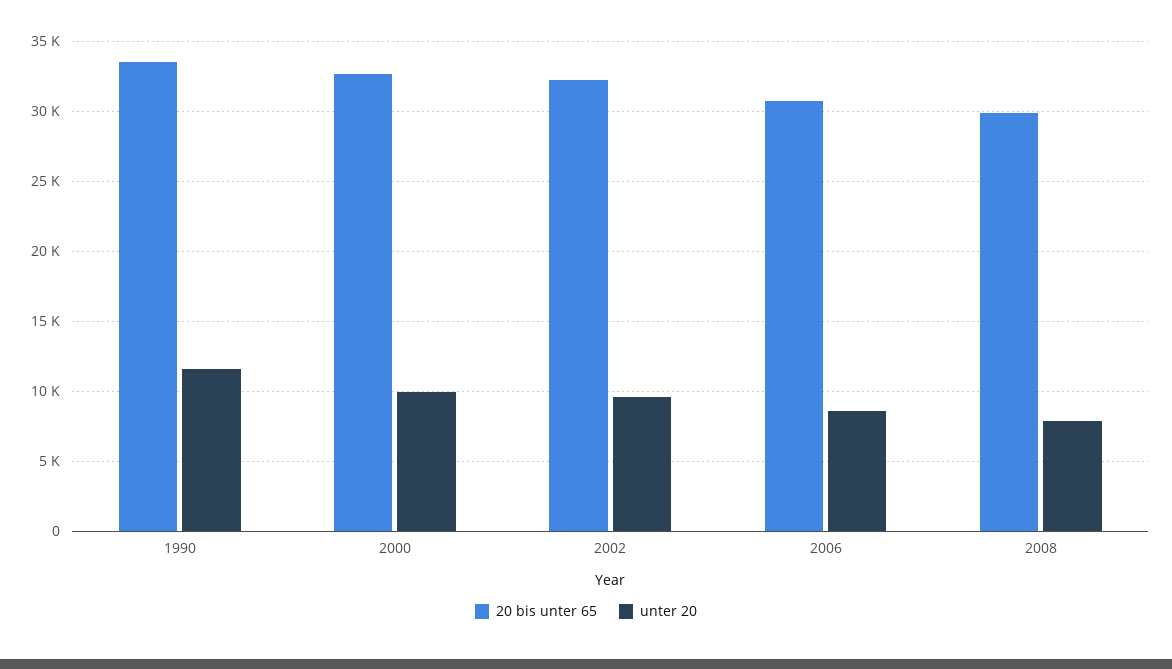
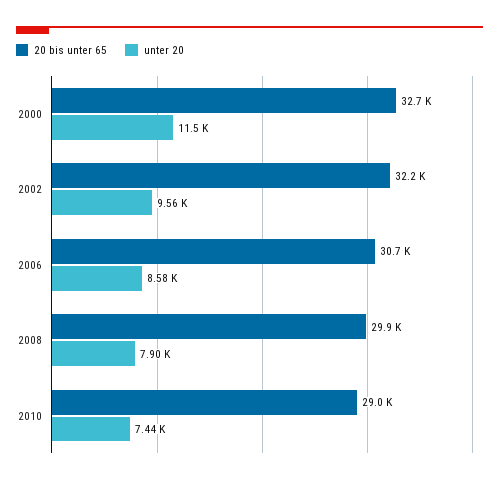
20 bis unter 65, 1990: 33500 -> none
unter 20, 1990: 11500 -> none
unter 20, 2000: 10000 -> 11500
20 bis unter 65, 2010: none -> 29000
unter 20, 2010: none -> 7440

